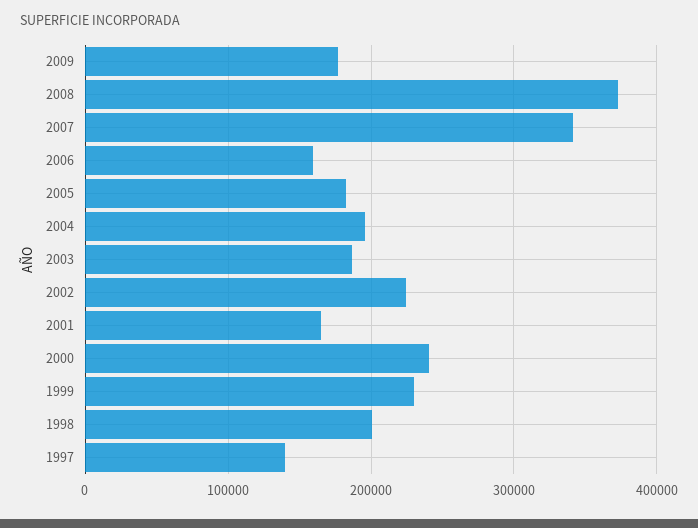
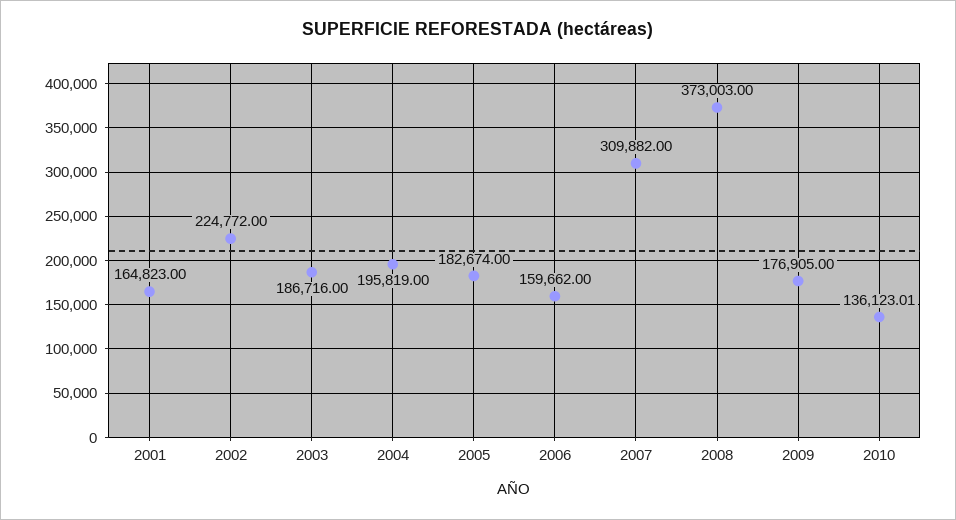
2007: 340000 -> 309882
2000: 240000 -> none
1999: 230000 -> none
1998: 200000 -> none
1997: 140000 -> none
2010: none -> 136123.01

